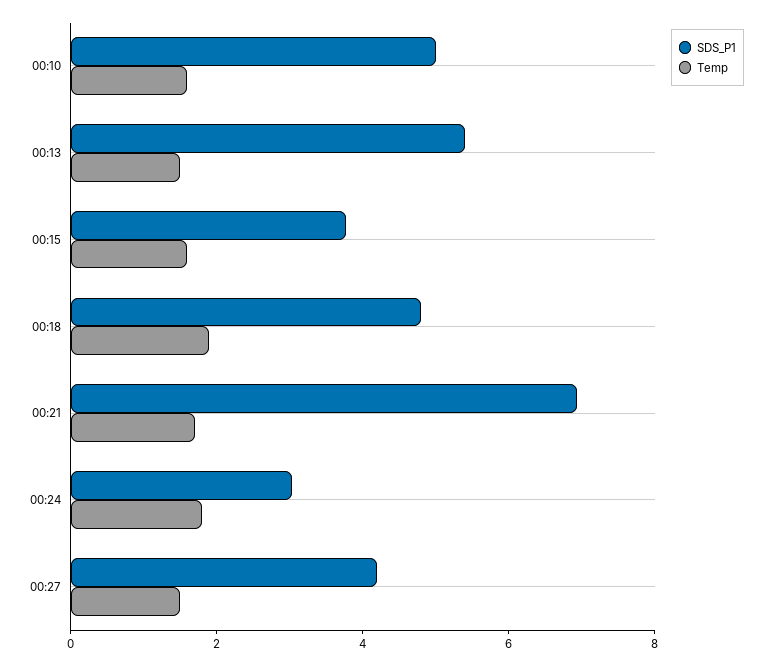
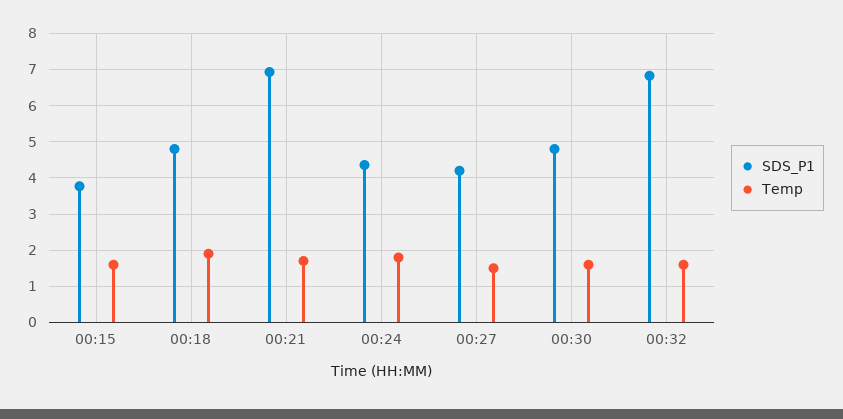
SDS_P1, 00:10: 5 -> none
Temp, 00:10: 1.5 -> none
SDS_P1, 00:13: 5.5 -> none
Temp, 00:13: 1.5 -> none
SDS_P1, 00:24: 3 -> 4.4
SDS_P1, 00:30: none -> 4.8
Temp, 00:30: none -> 1.6
SDS_P1, 00:32: none -> 6.8
Temp, 00:32: none -> 1.6

